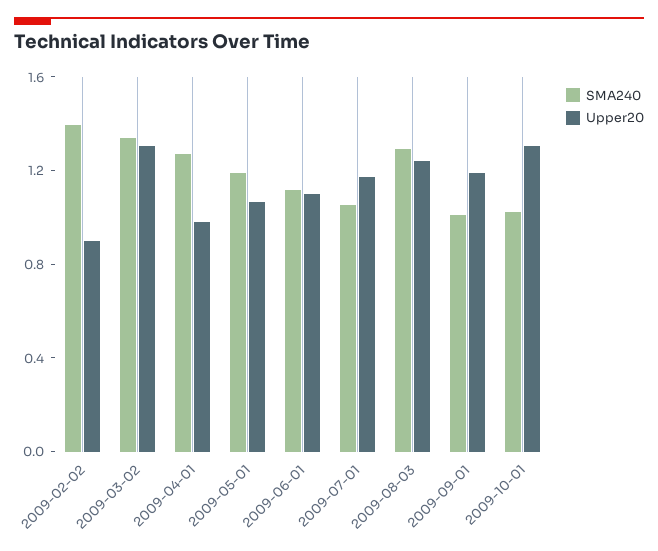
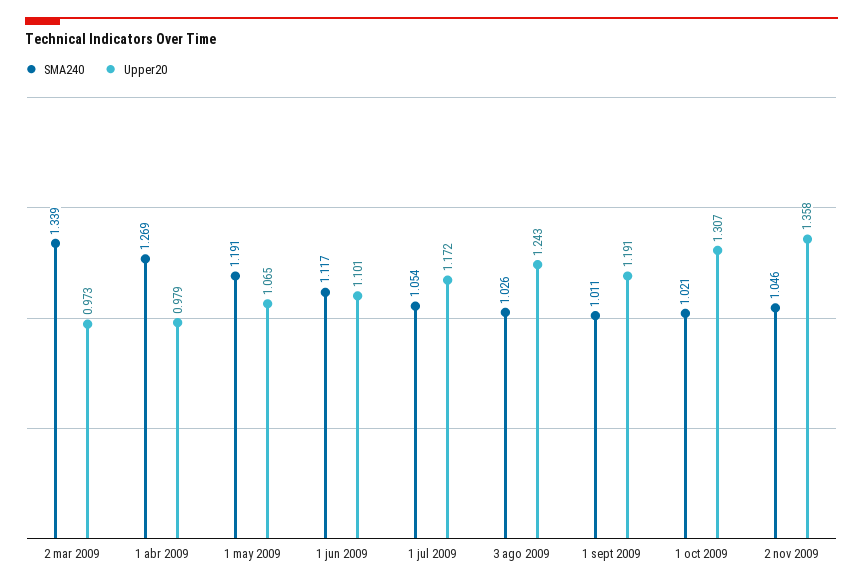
SMA240, 2009-02-02: 1.4 -> none
Upper20, 2009-02-02: 0.9 -> none
Upper20, 2009-03-02: 1.3 -> 0.973
SMA240, 2009-08-03: 1.3 -> 1.026
SMA240, 2 nov 2009: none -> 1.046
Upper20, 2 nov 2009: none -> 1.358

